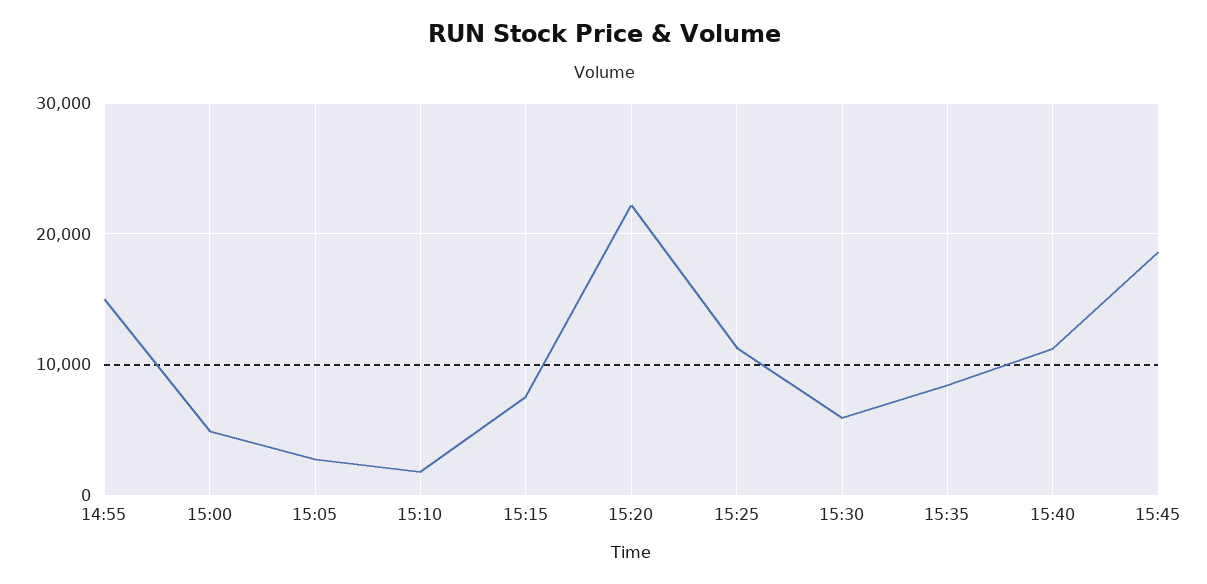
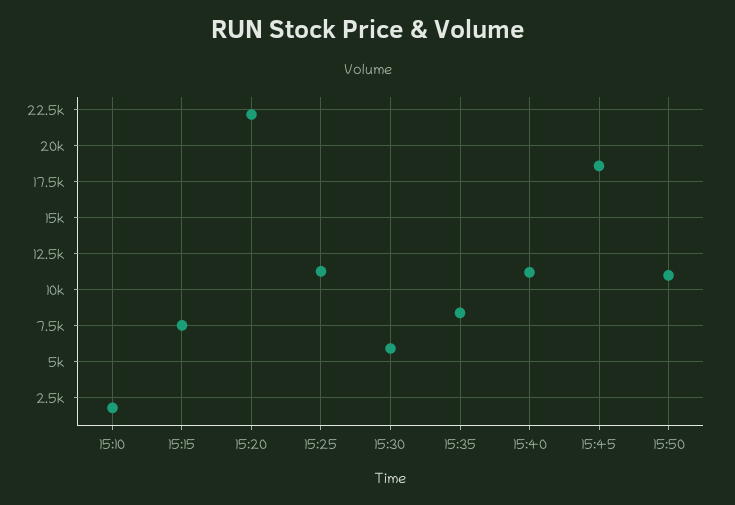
14:55: 15000 -> none
15:00: 5000 -> none
15:05: 3000 -> none
15:50: none -> 11000

